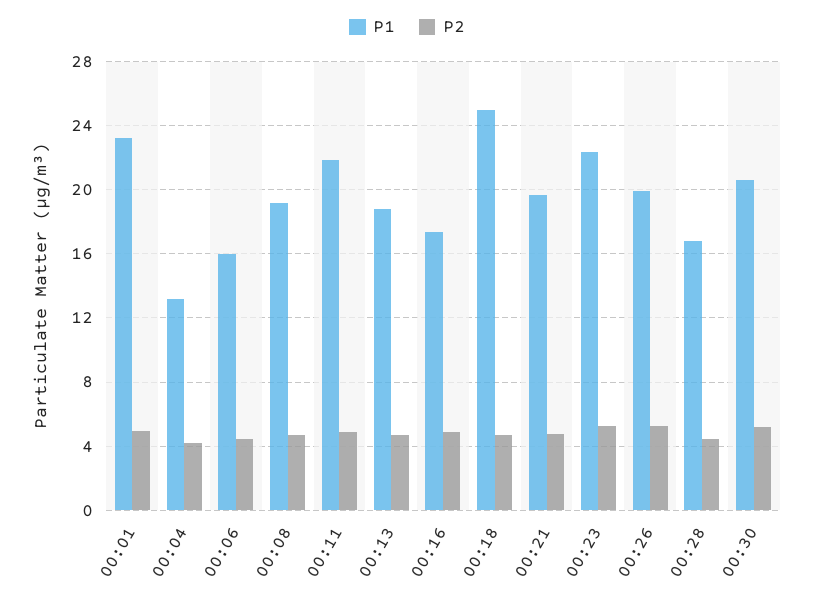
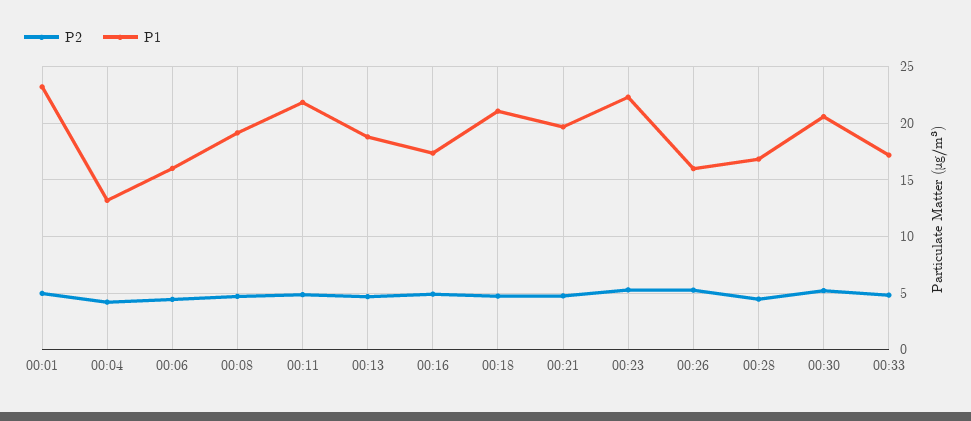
P1, 00:18: 25 -> 21
P1, 00:26: 20 -> 16
P2, 00:33: none -> 5
P1, 00:33: none -> 17

